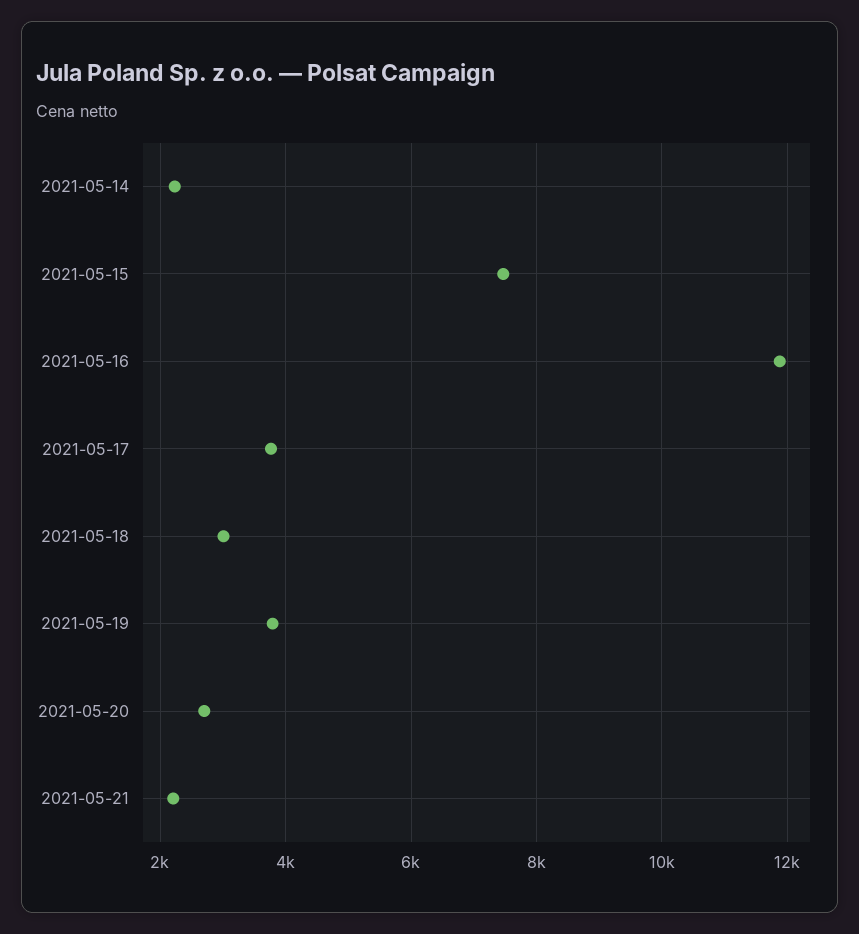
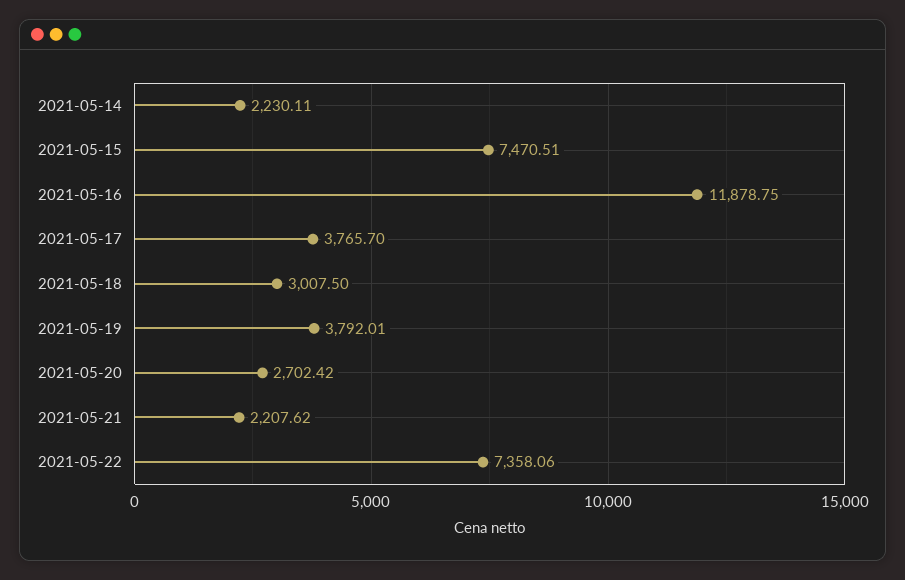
2021-05-22: none -> 7358.06

